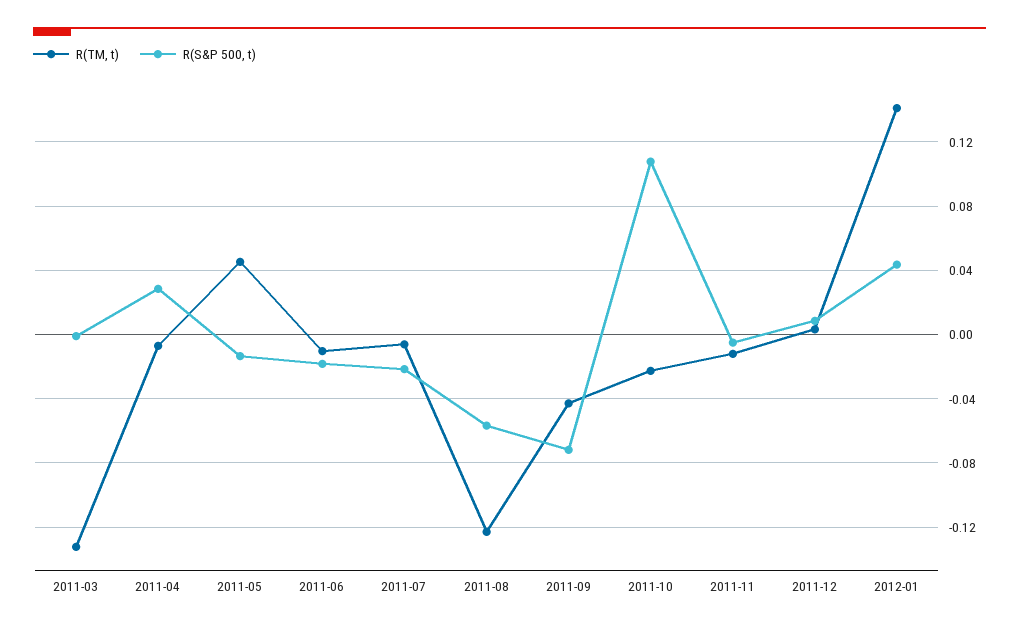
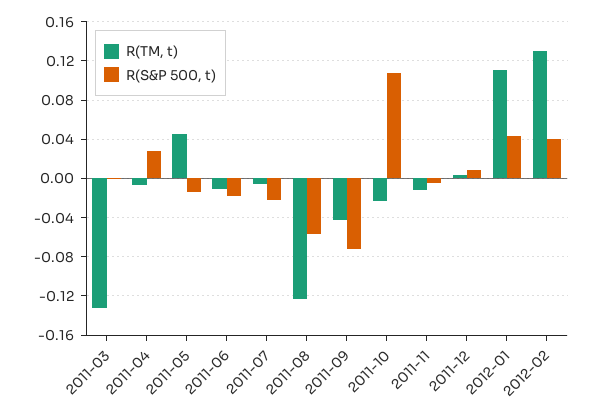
R(TM, t), 2012-01: 0.14 -> 0.11
R(TM, t), 2012-02: none -> 0.13
R(S&P 500, t), 2012-02: none -> 0.04

